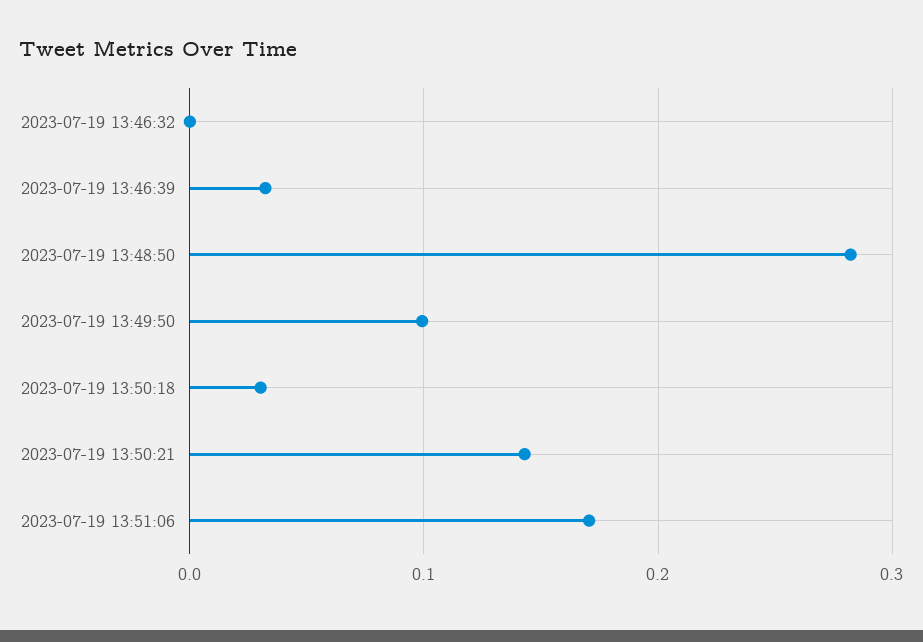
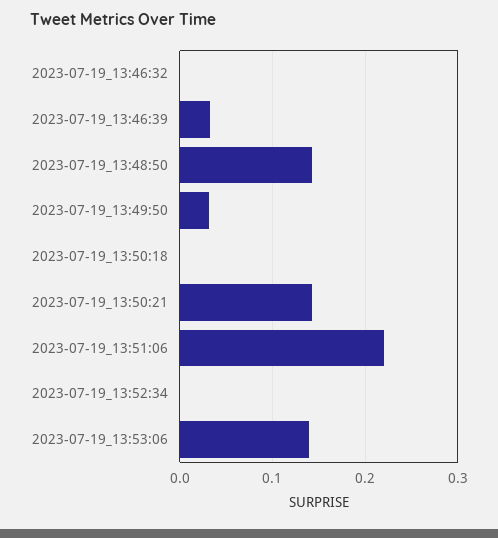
2023-07-19 13:48:50: 0.28 -> 0.14
2023-07-19 13:49:50: 0.1 -> 0.03
2023-07-19 13:50:18: 0.03 -> 0
2023-07-19 13:51:06: 0.17 -> 0.22
2023-07-19_13:52:34: none -> 0
2023-07-19_13:53:06: none -> 0.14

